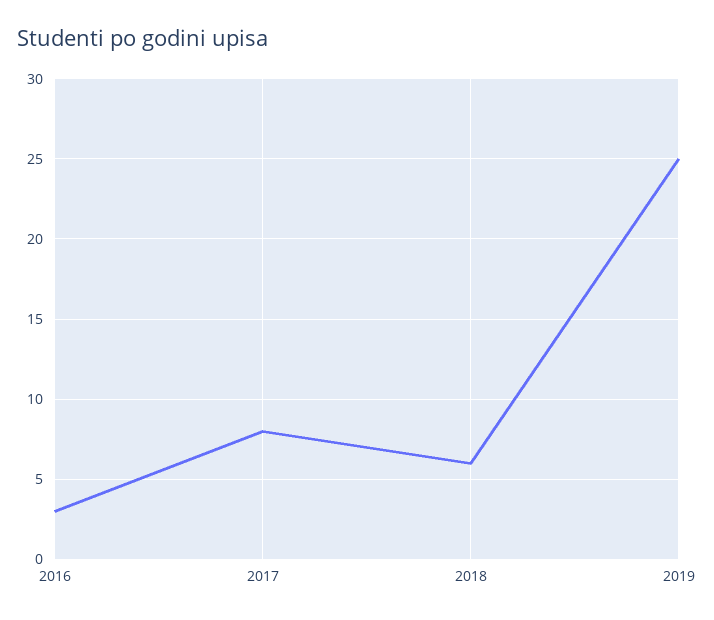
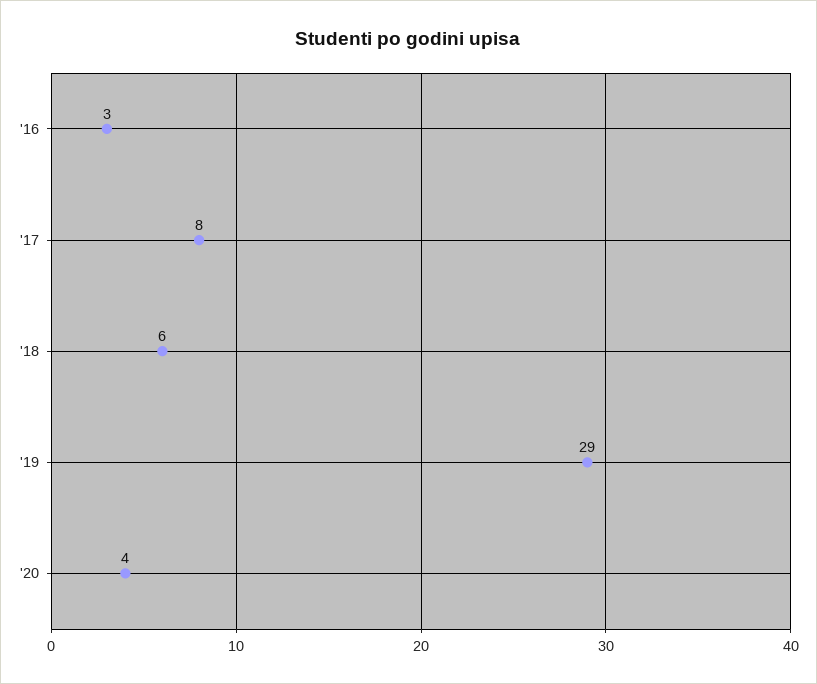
2019: 25 -> 29
'20: none -> 4

